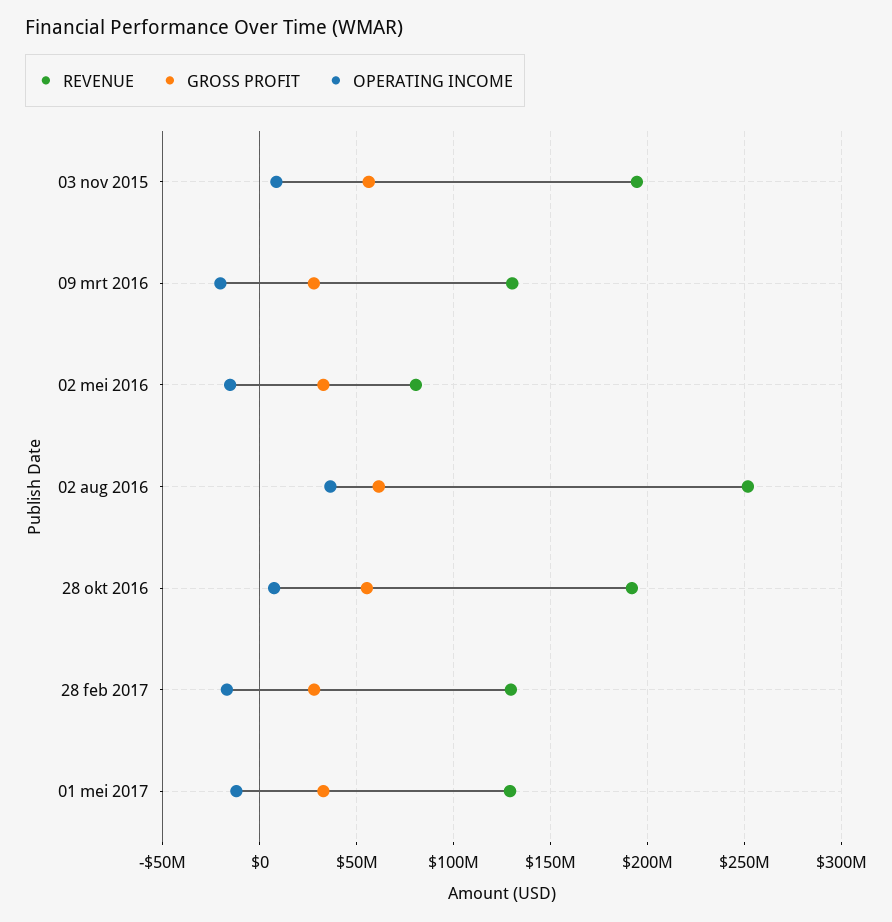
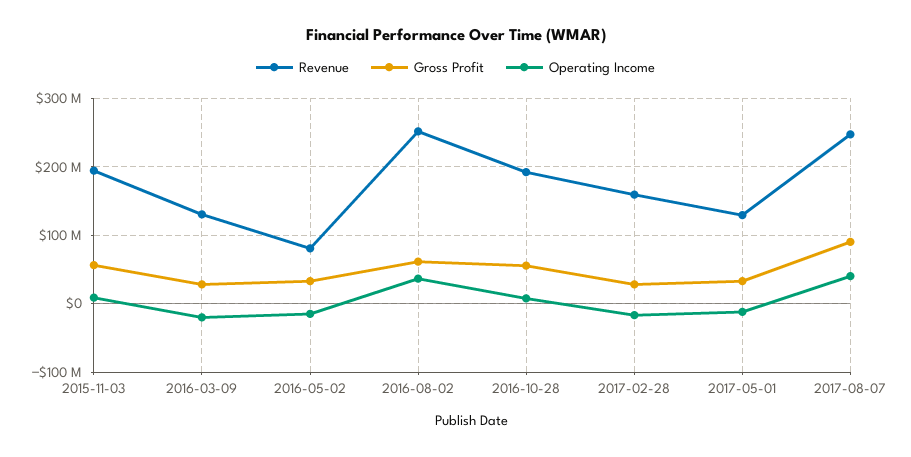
REVENUE, 28 feb 2017: 130000000 -> 160000000
REVENUE, 2017-08-07: none -> 250000000
GROSS PROFIT, 2017-08-07: none -> 90000000
OPERATING INCOME, 2017-08-07: none -> 40000000

